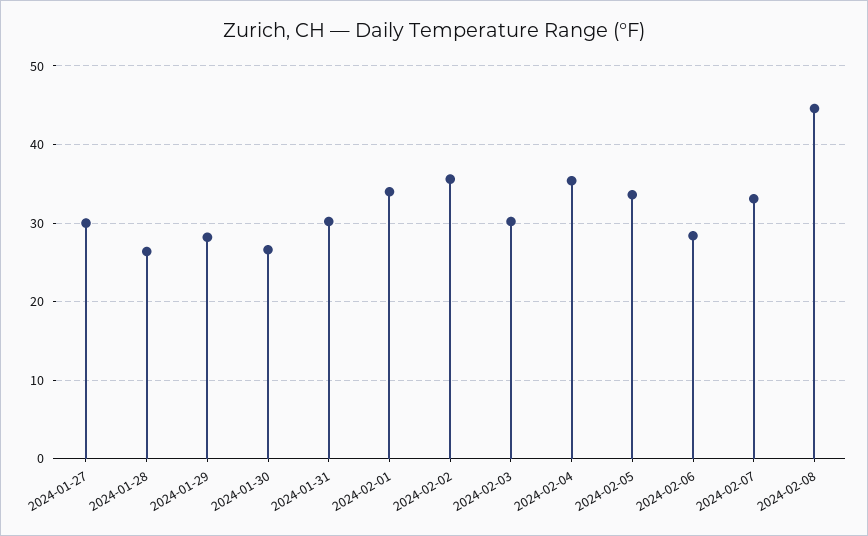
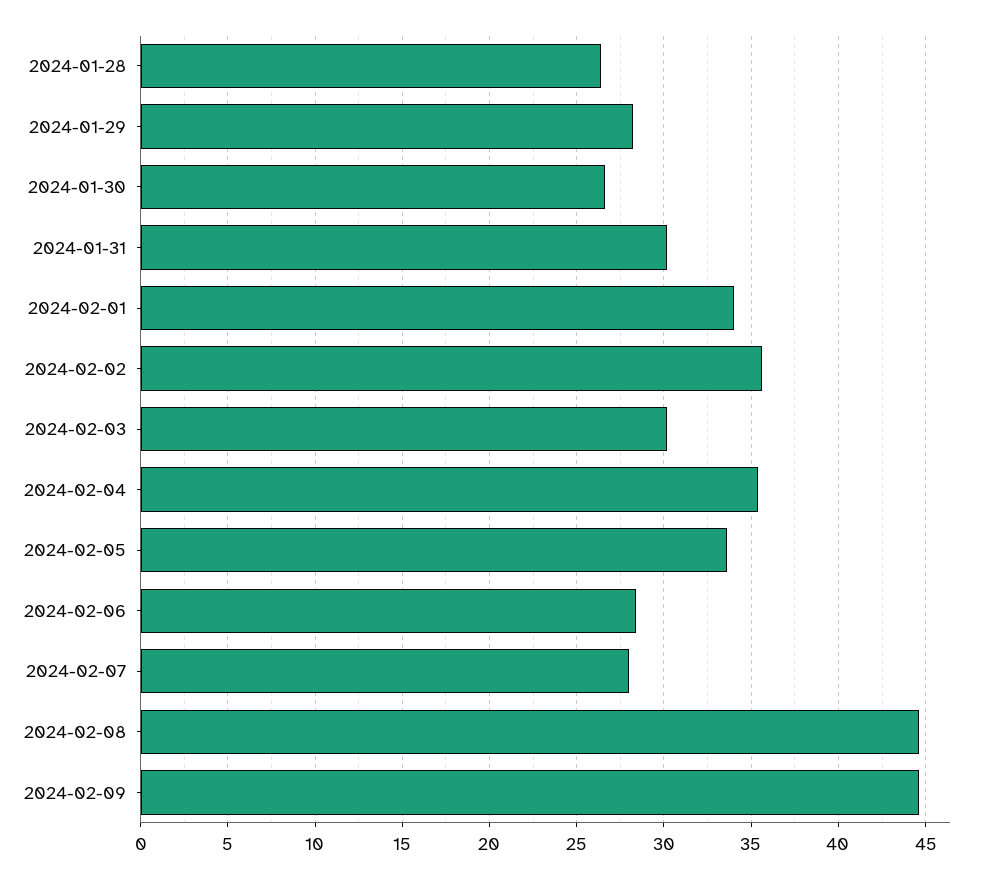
2024-01-27: 30 -> none
2024-02-07: 33 -> 28
2024-02-09: none -> 44.5

